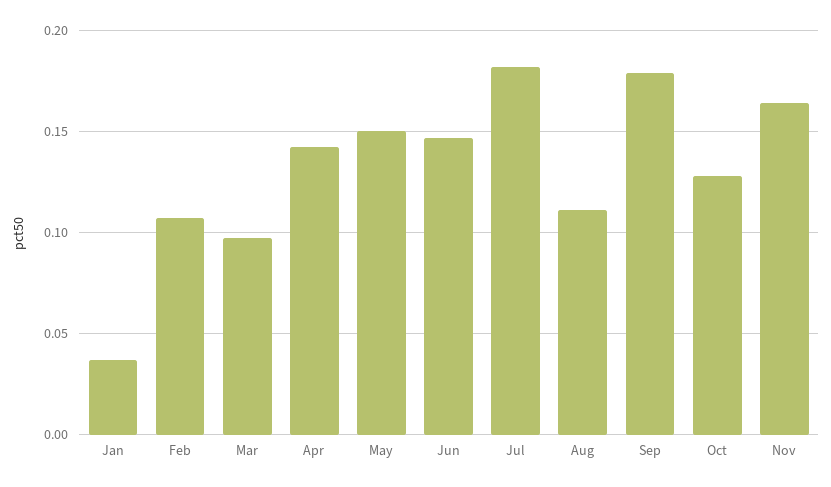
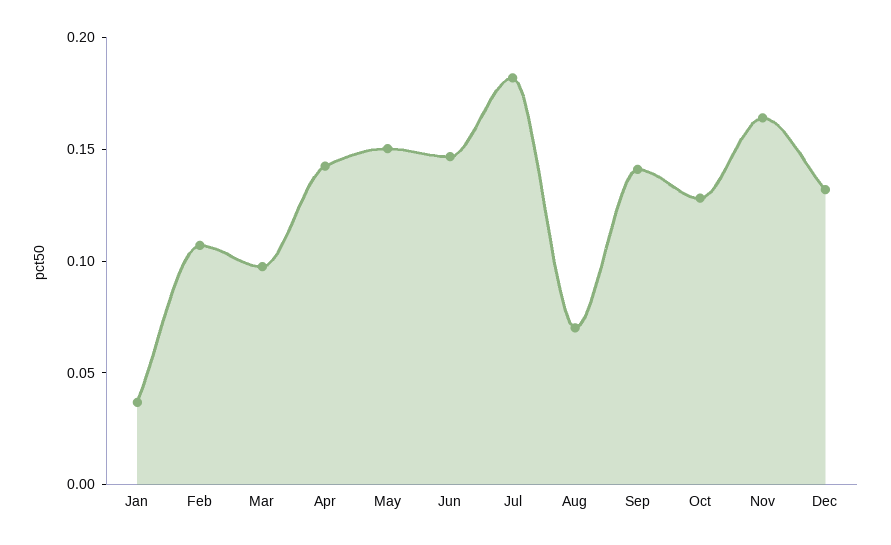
Aug: 0.11 -> 0.07
Sep: 0.18 -> 0.14
Dec: none -> 0.13

